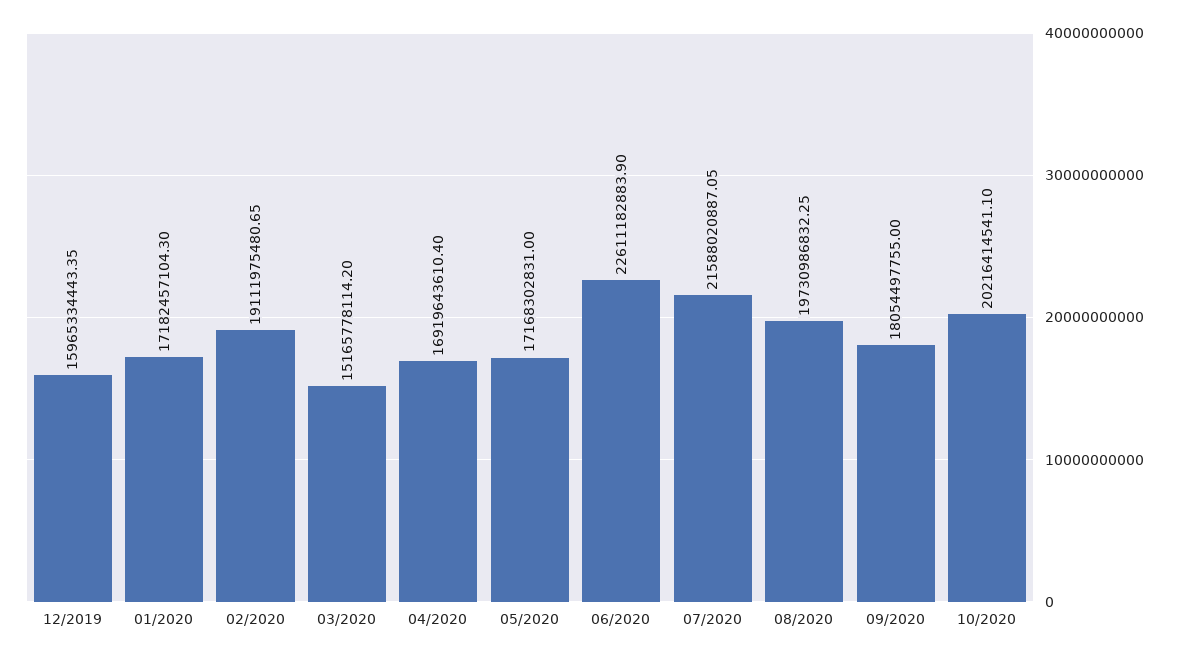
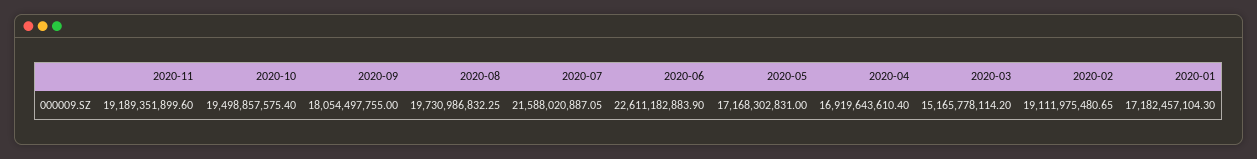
12/2019: 15965334443.35 -> none
10/2020: 20216414541.1 -> 19498857575.4
2020-11: none -> 19189351899.6

